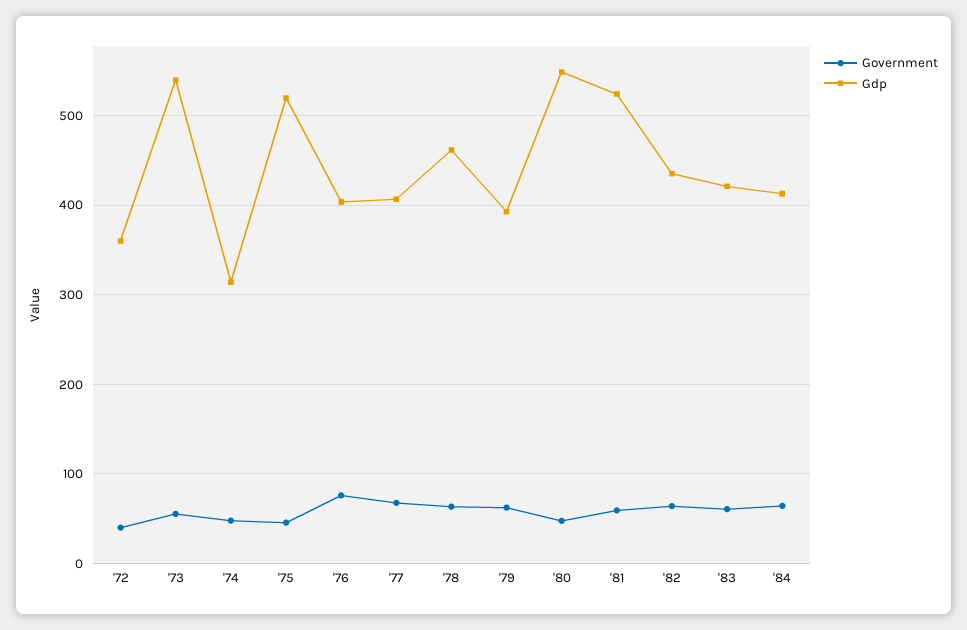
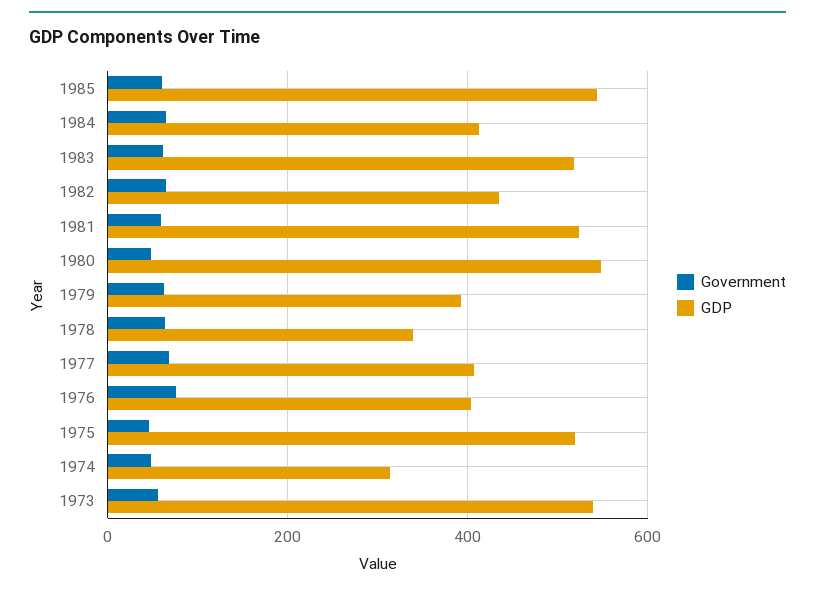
Government, '72: 40 -> none
Gdp, '72: 360 -> none
Gdp, '78: 460 -> 340
Gdp, '83: 420 -> 520
Government, 1985: none -> 60
Gdp, 1985: none -> 540

